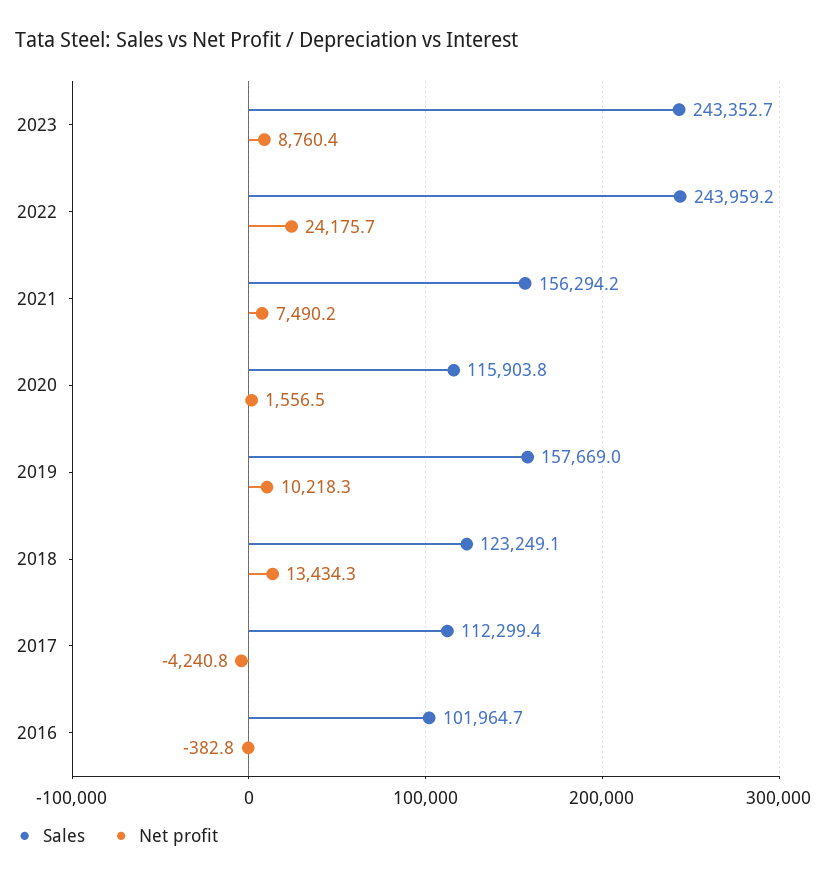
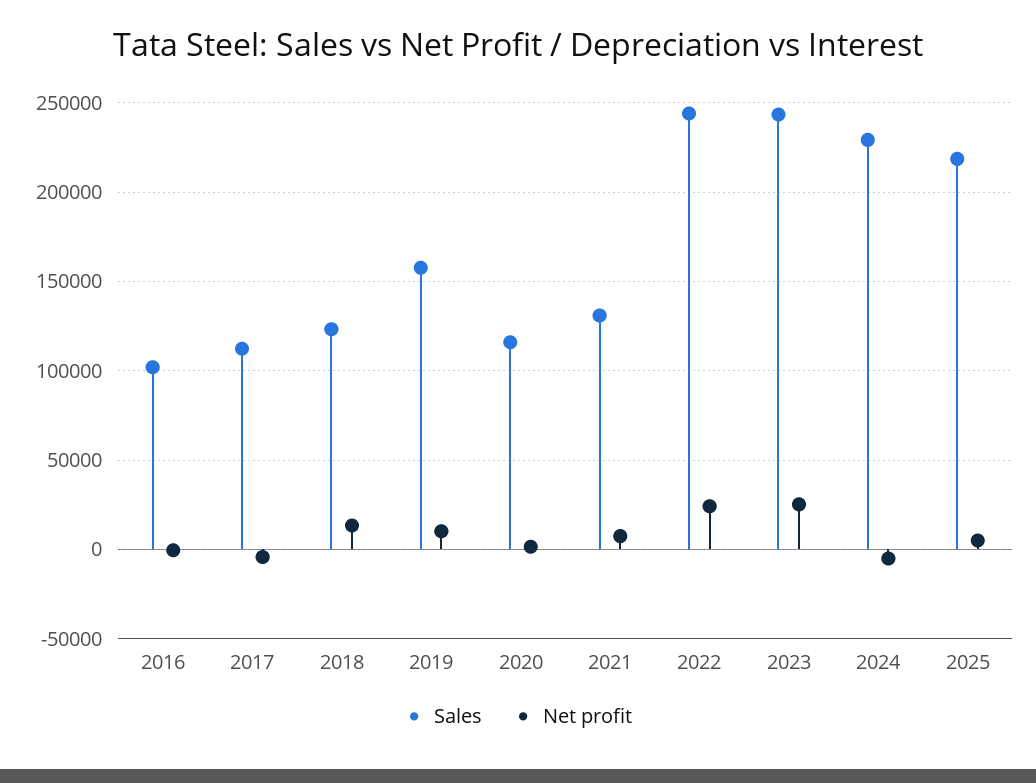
Net profit, 2023: 8760.4 -> 25000
Sales, 2021: 156294.2 -> 130000
Sales, 2024: none -> 230000
Net profit, 2024: none -> -5000
Sales, 2025: none -> 220000
Net profit, 2025: none -> 5000

